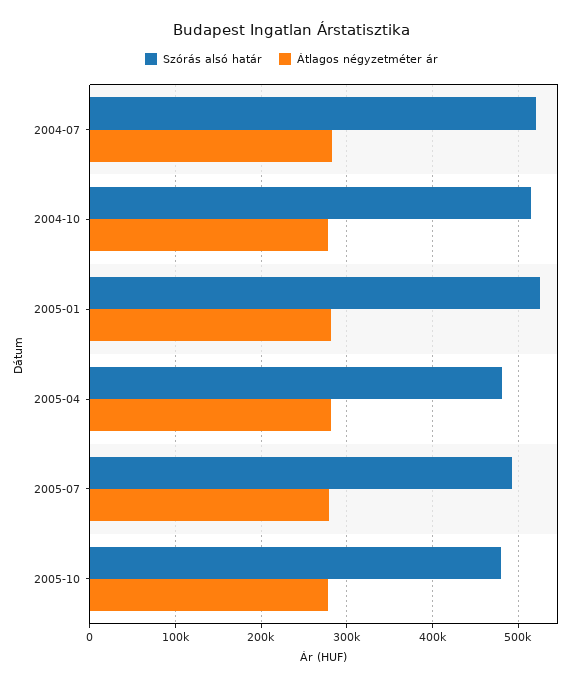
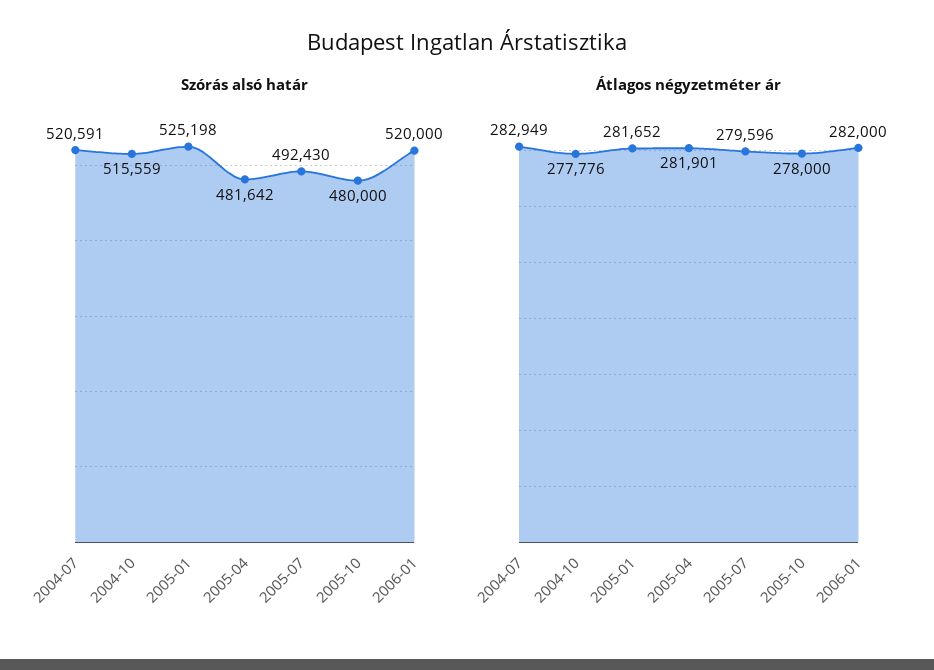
Szórás alsó határ, 2006-01: none -> 520000
Átlagos négyzetméter ár, 2006-01: none -> 282000

